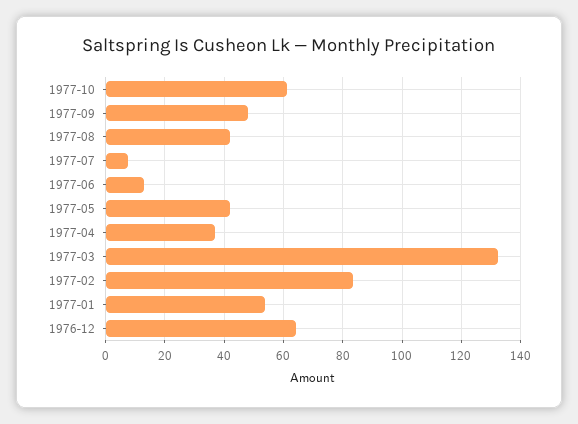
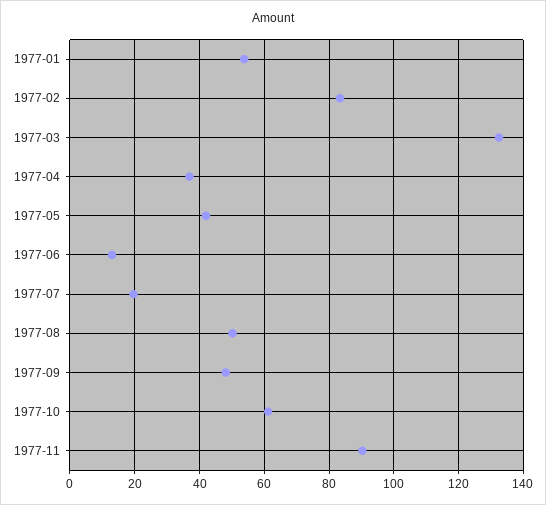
1977-08: 42.5 -> 50
1977-07: 7.5 -> 20
1976-12: 65 -> none
1977-11: none -> 90

